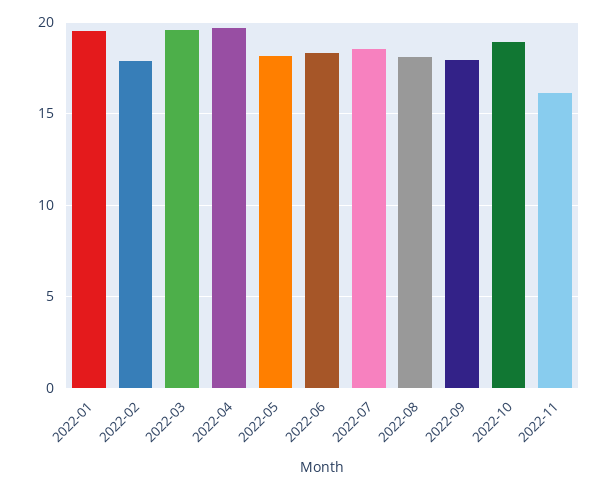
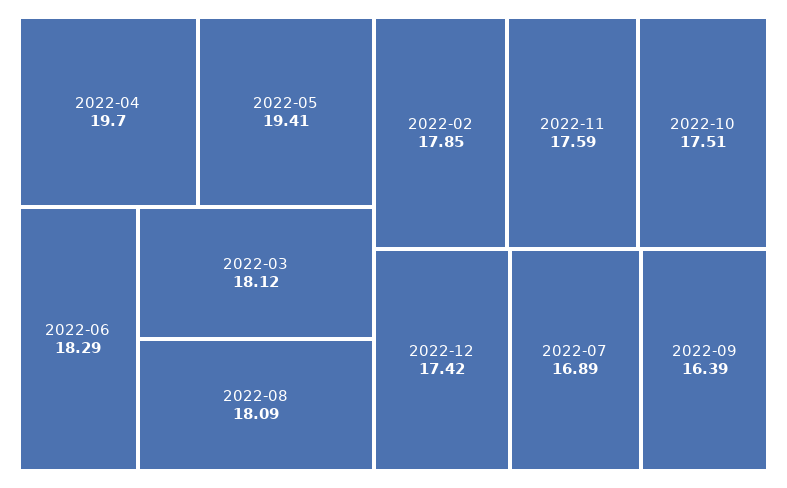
2022-01: 19.5 -> none
2022-03: 19.5 -> 18.12
2022-05: 18 -> 19.41
2022-07: 18.5 -> 16.89
2022-09: 18 -> 16.39
2022-10: 19 -> 17.51
2022-11: 16 -> 17.59
2022-12: none -> 17.42

